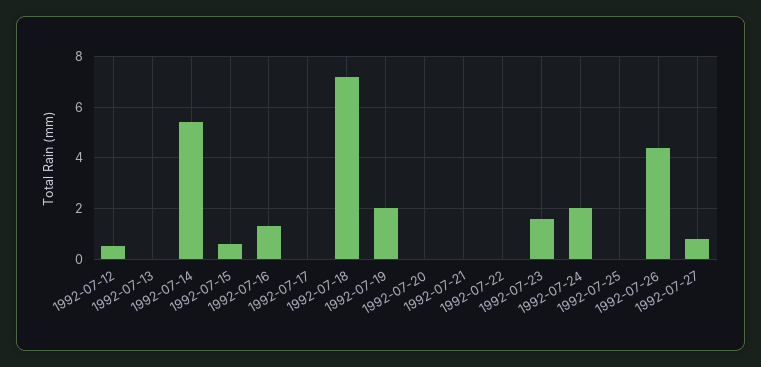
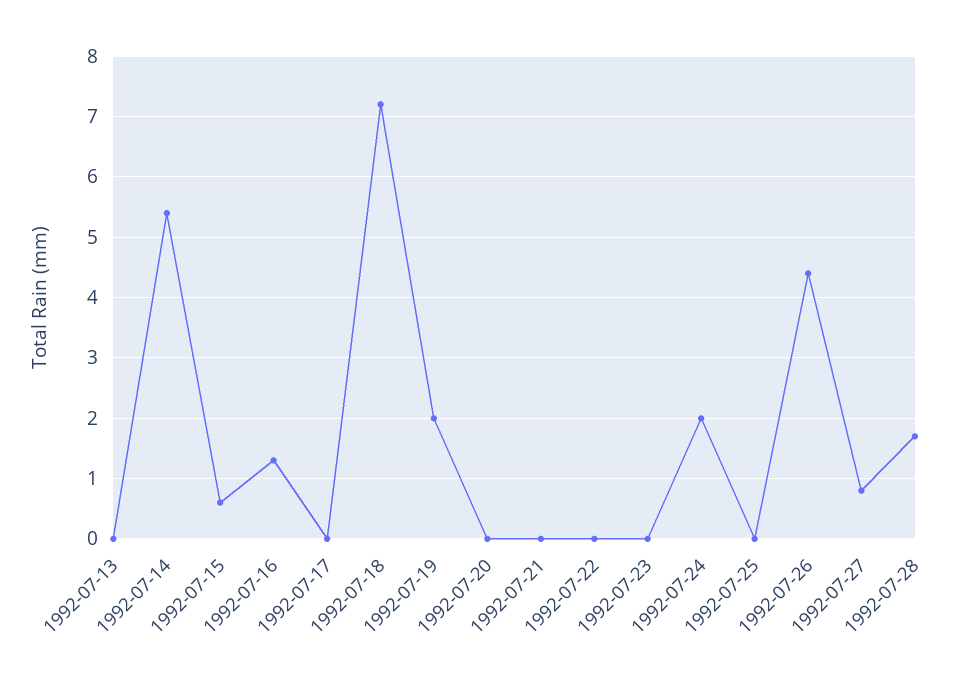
1992-07-12: 0.5 -> none
1992-07-23: 1.5 -> 0
1992-07-28: none -> 1.7

